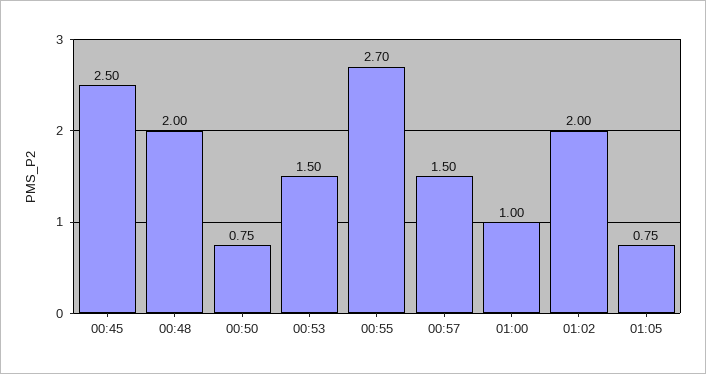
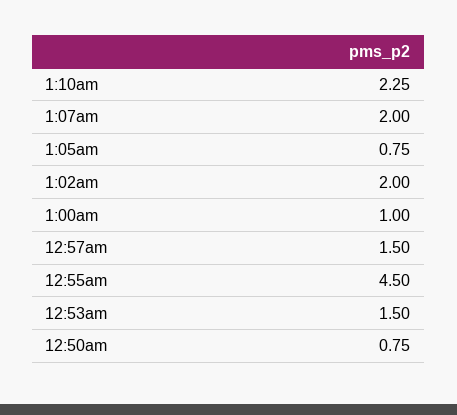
00:45: 2.5 -> none
00:48: 2 -> none
00:55: 2.7 -> 4.5
1:10am: none -> 2.25
1:07am: none -> 2

